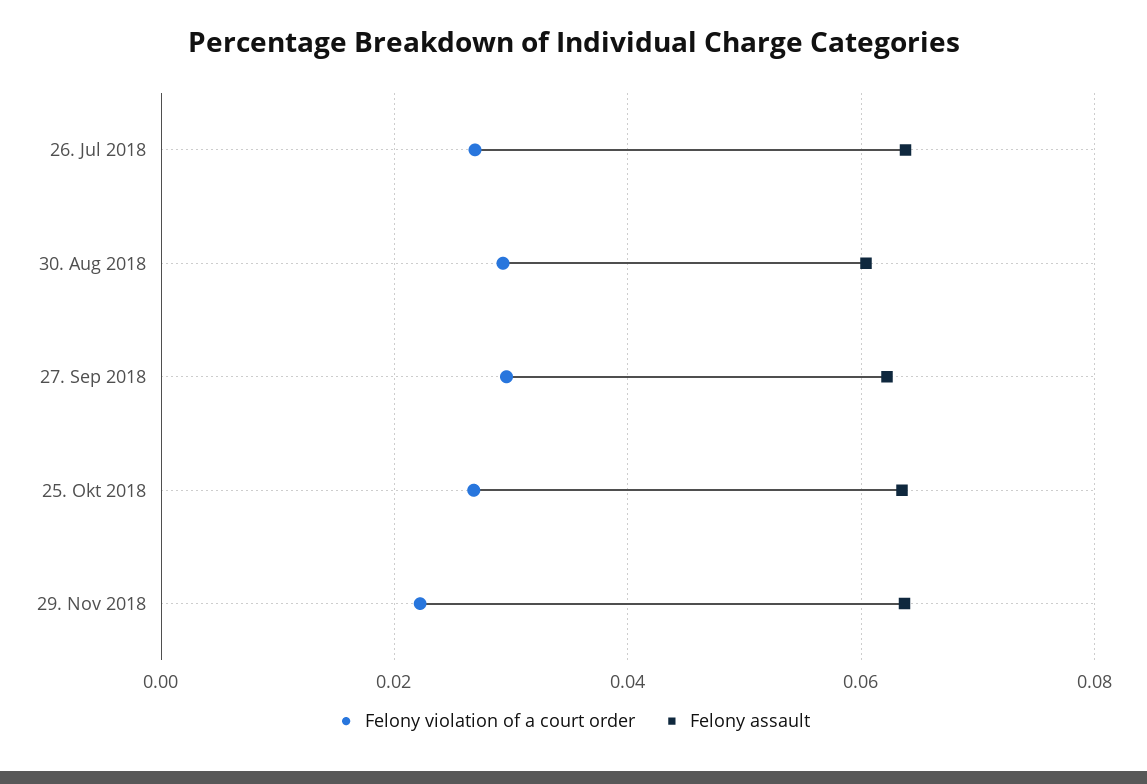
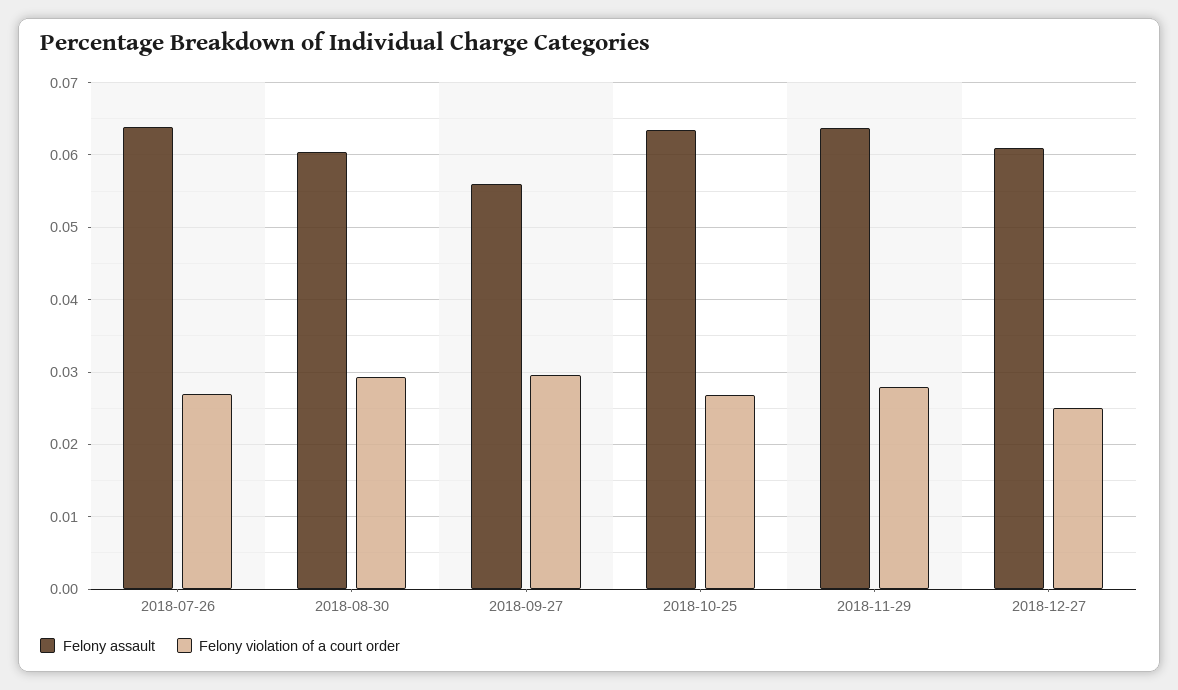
Felony assault, 27. Sep 2018: 0.062 -> 0.056
Felony violation of a court order, 29. Nov 2018: 0.022 -> 0.028
Felony assault, 2018-12-27: none -> 0.061
Felony violation of a court order, 2018-12-27: none -> 0.025

